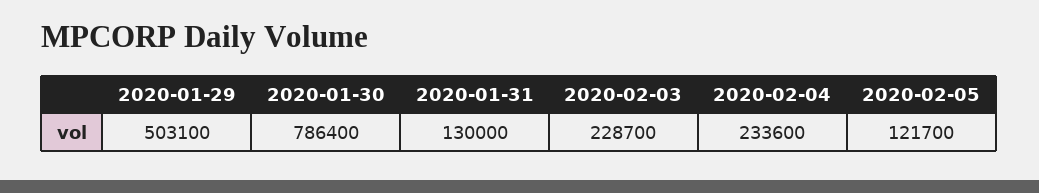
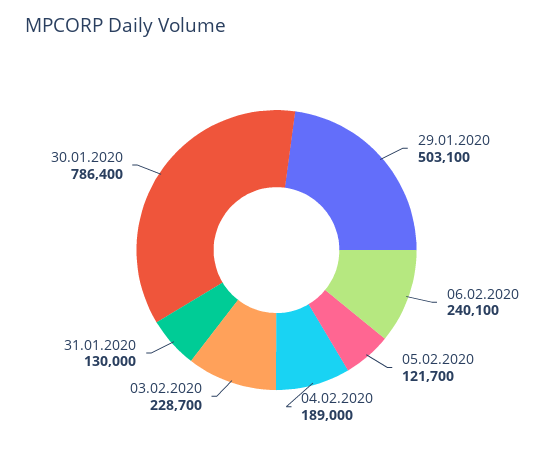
2020-02-04: 233600 -> 189000
06.02.2020: none -> 240100

